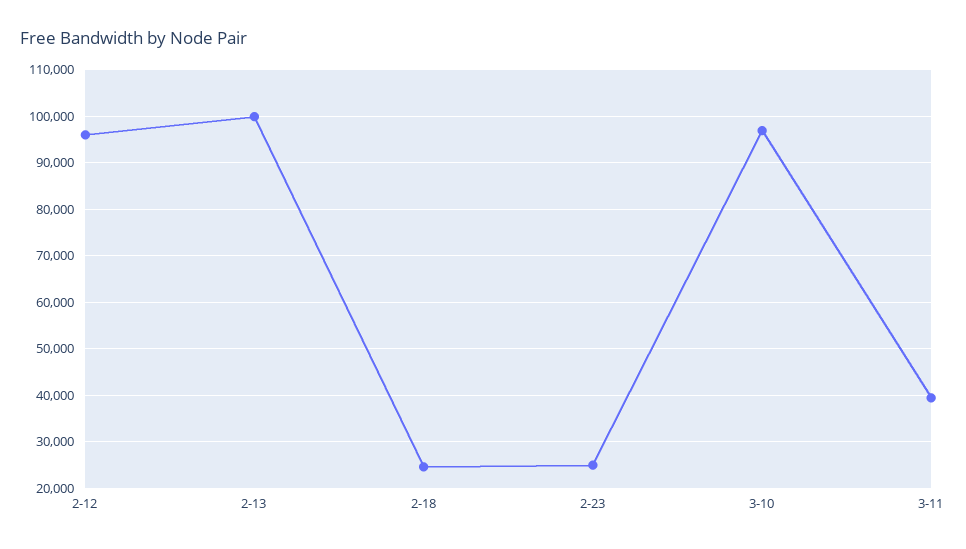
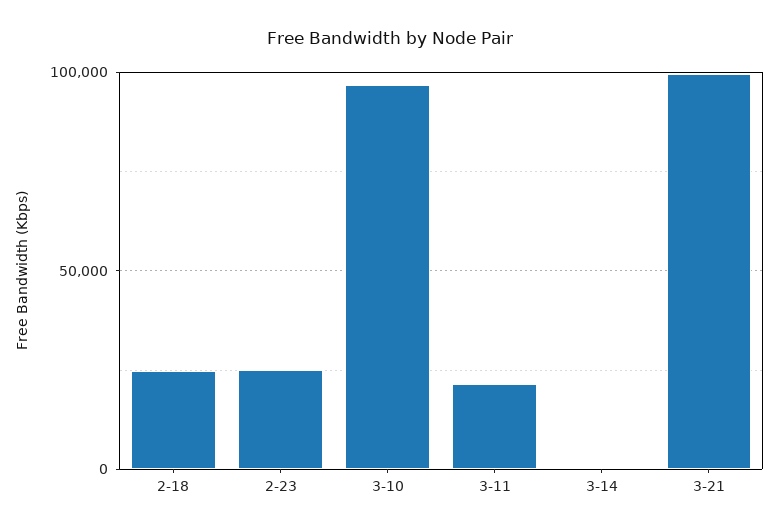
2-12: 96000 -> none
2-13: 100000 -> none
3-11: 40000 -> 20000
3-14: none -> 0
3-21: none -> 100000

